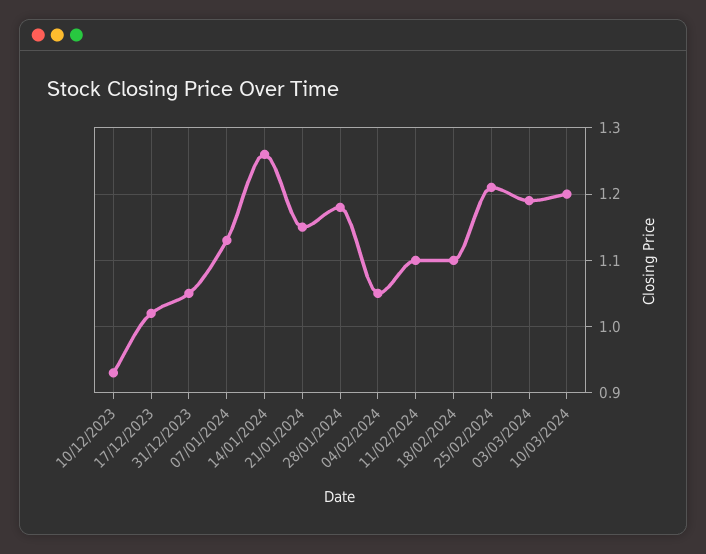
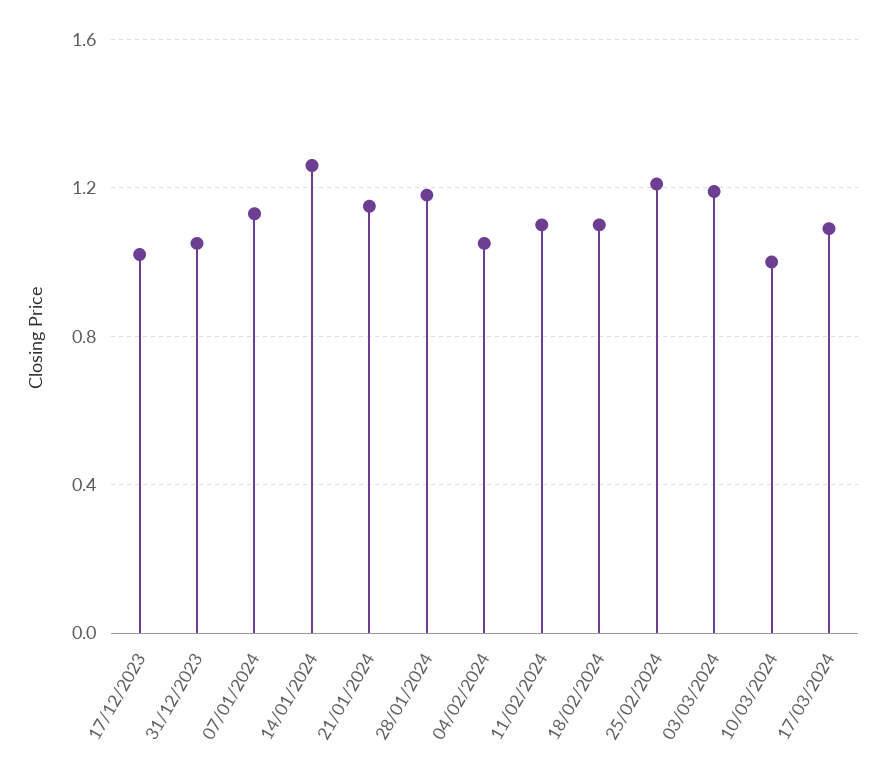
10/12/2023: 0.93 -> none
10/03/2024: 1.2 -> 1
17/03/2024: none -> 1.1

